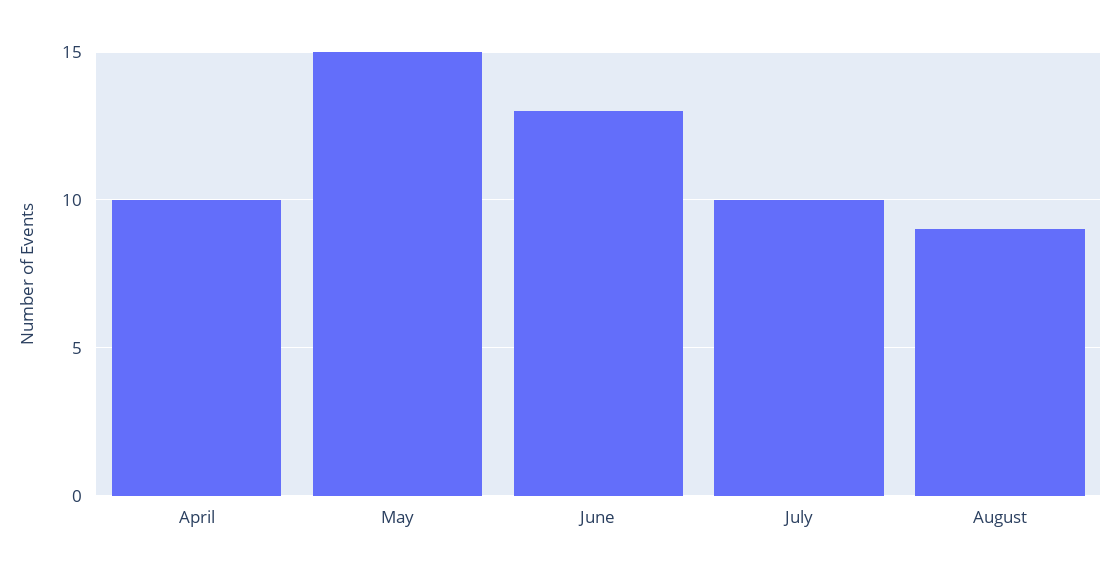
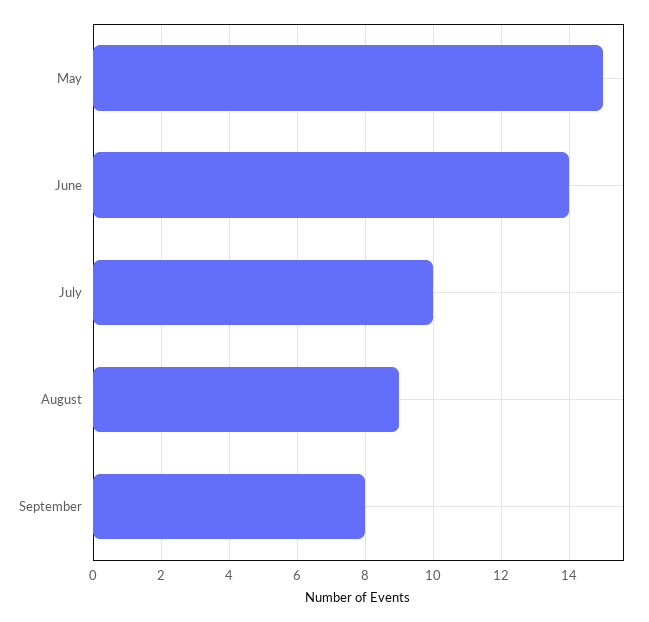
April: 10 -> none
June: 13 -> 14
September: none -> 8

